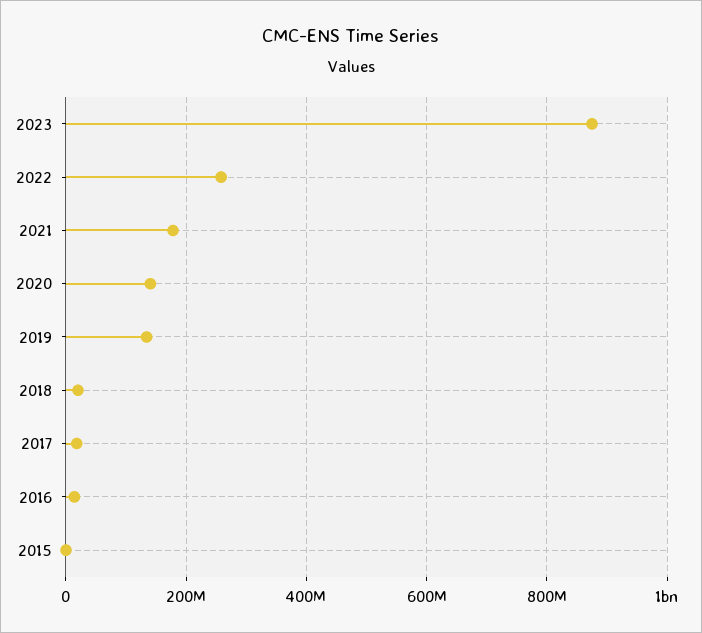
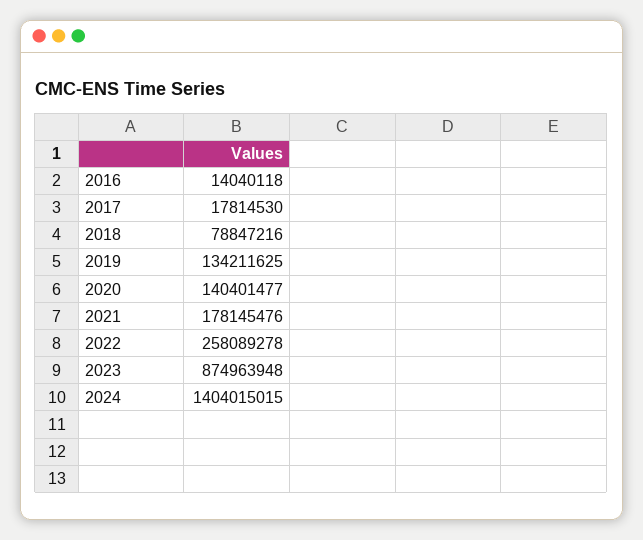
2018: 20000000 -> 78847216
2015: 0 -> none
2024: none -> 1404015015

